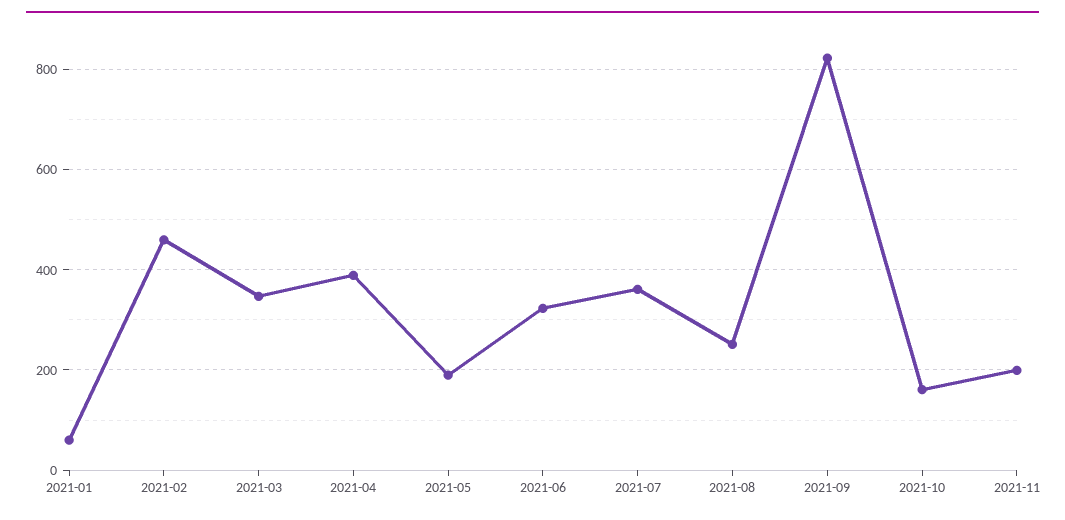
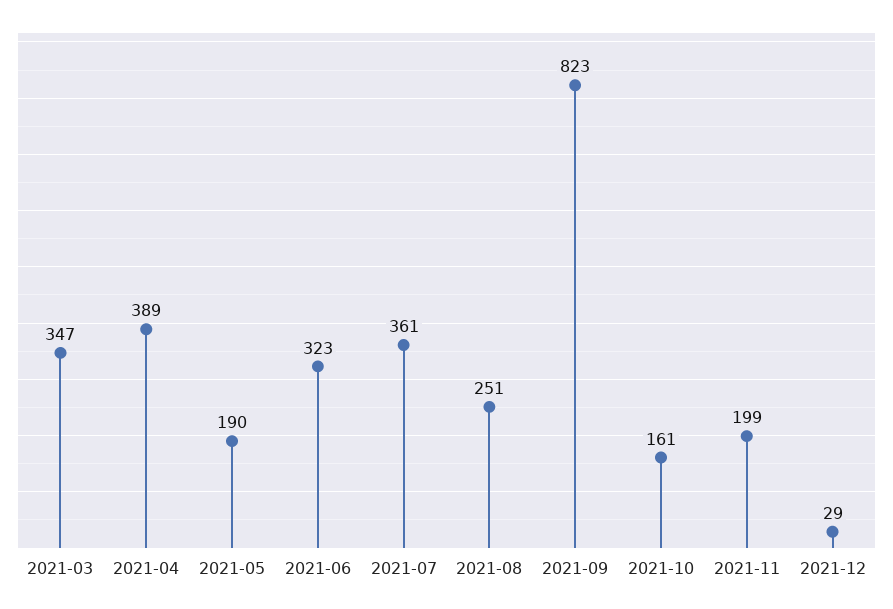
2021-01: 60 -> none
2021-02: 460 -> none
2021-12: none -> 29

